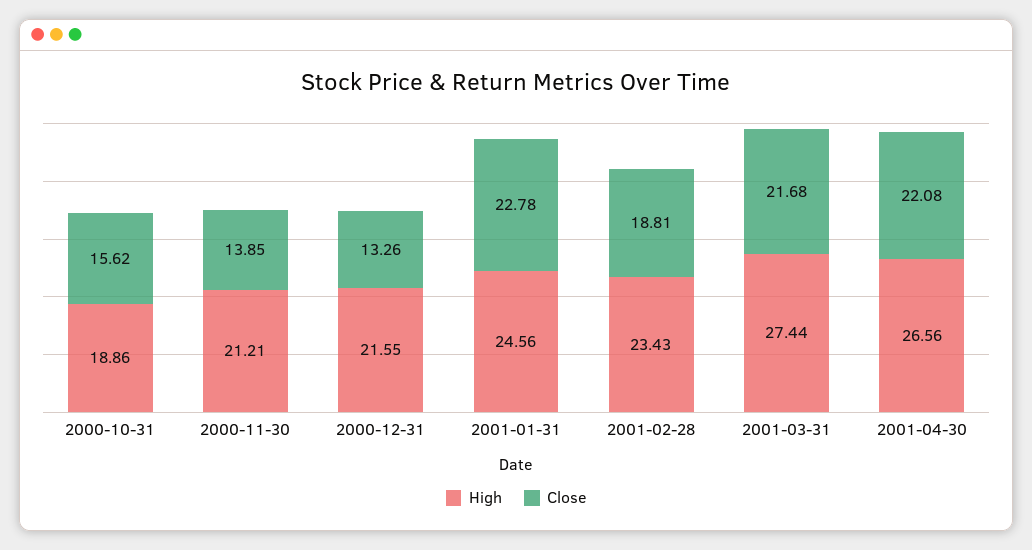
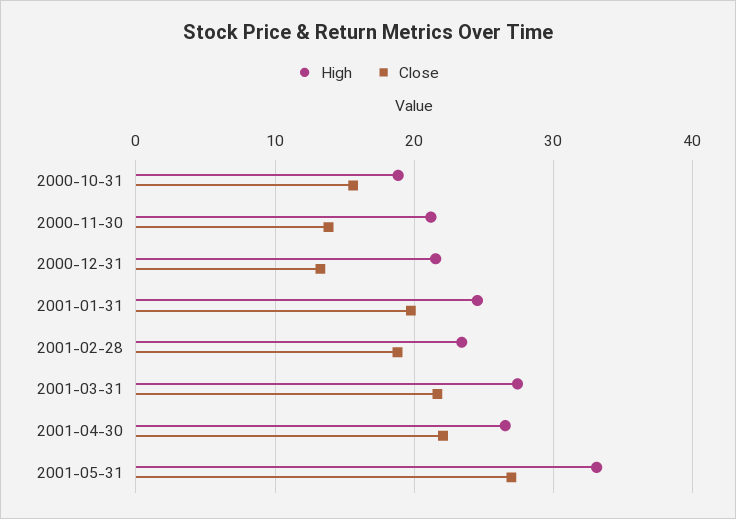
Close, 2001-01-31: 22.78 -> 20
High, 2001-05-31: none -> 33
Close, 2001-05-31: none -> 27

